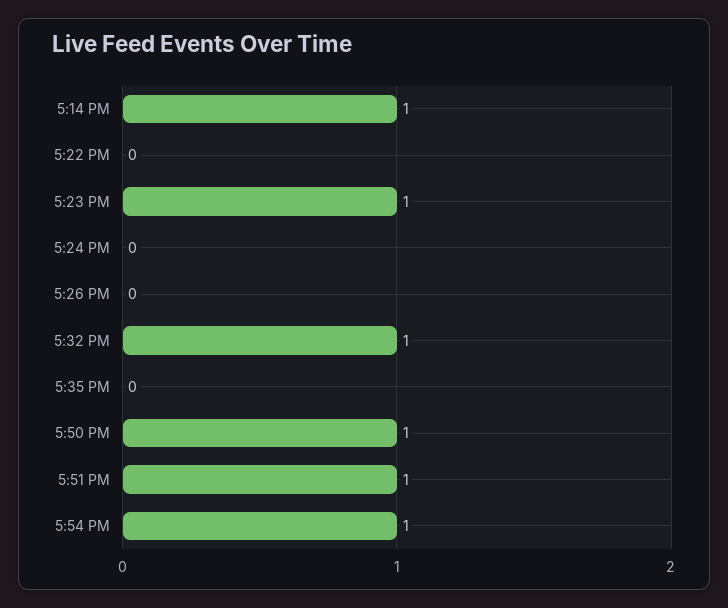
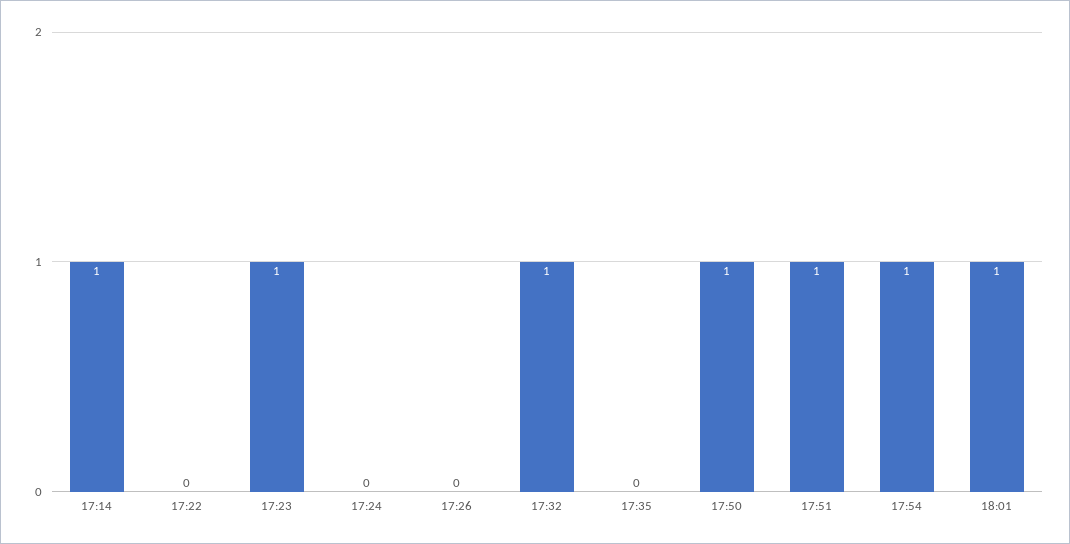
18:01: none -> 1

